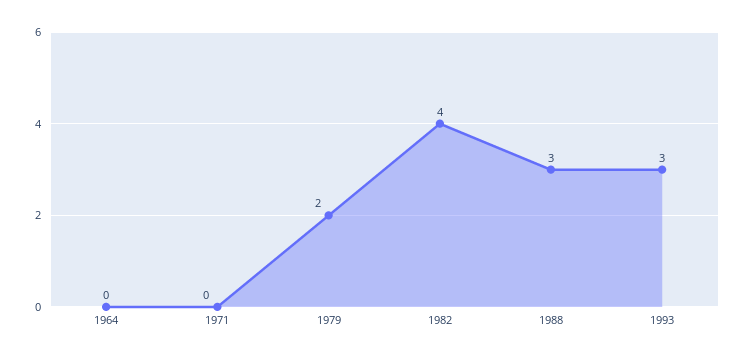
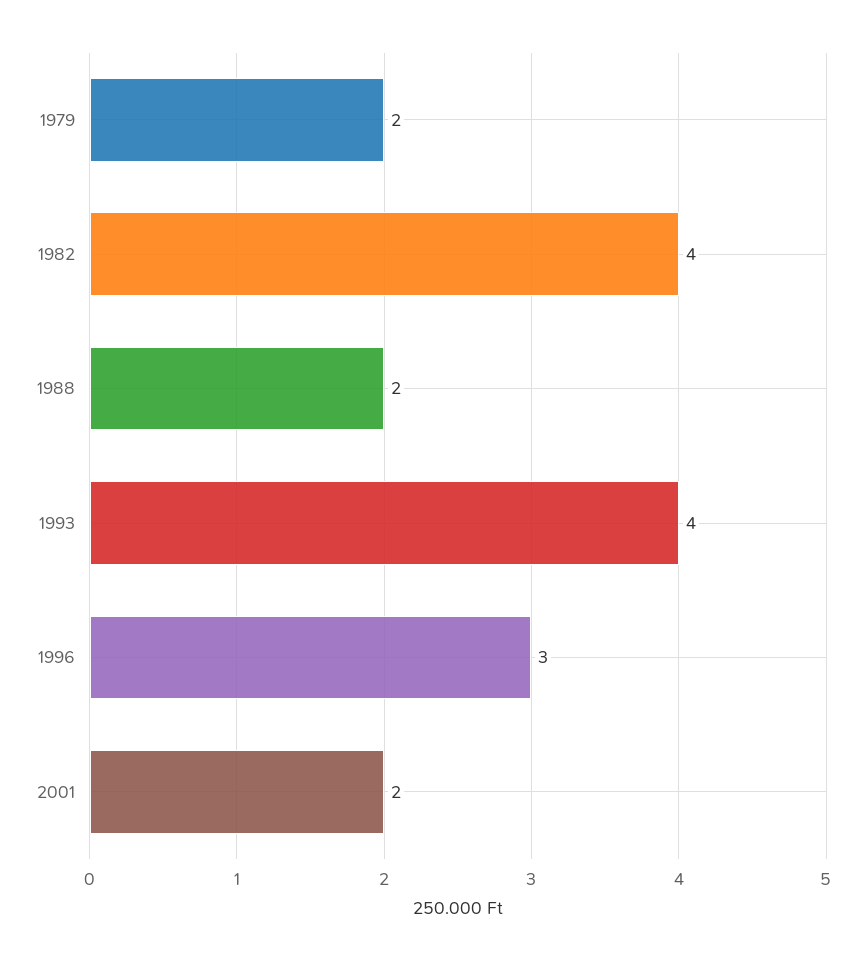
1964: 0 -> none
1971: 0 -> none
1988: 3 -> 2
1993: 3 -> 4
1996: none -> 3
2001: none -> 2

